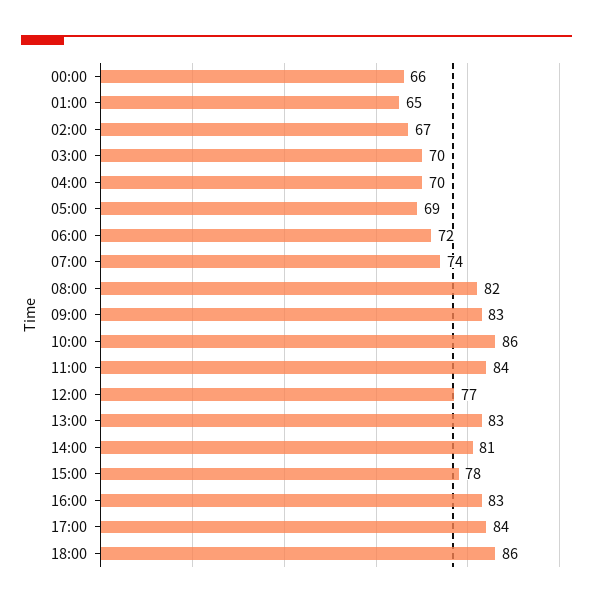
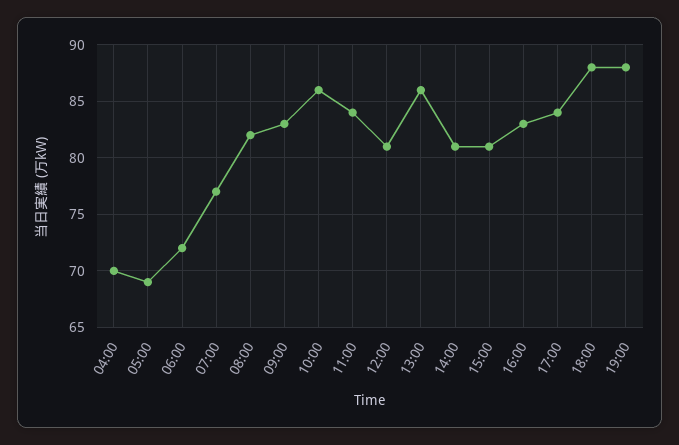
00:00: 66 -> none
01:00: 65 -> none
02:00: 67 -> none
03:00: 70 -> none
07:00: 74 -> 77
12:00: 77 -> 81
13:00: 83 -> 86
15:00: 78 -> 81
18:00: 86 -> 88
19:00: none -> 88

